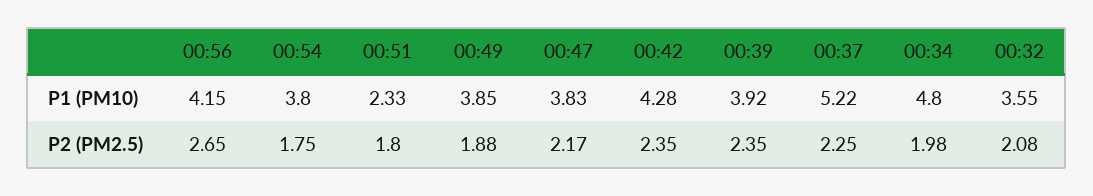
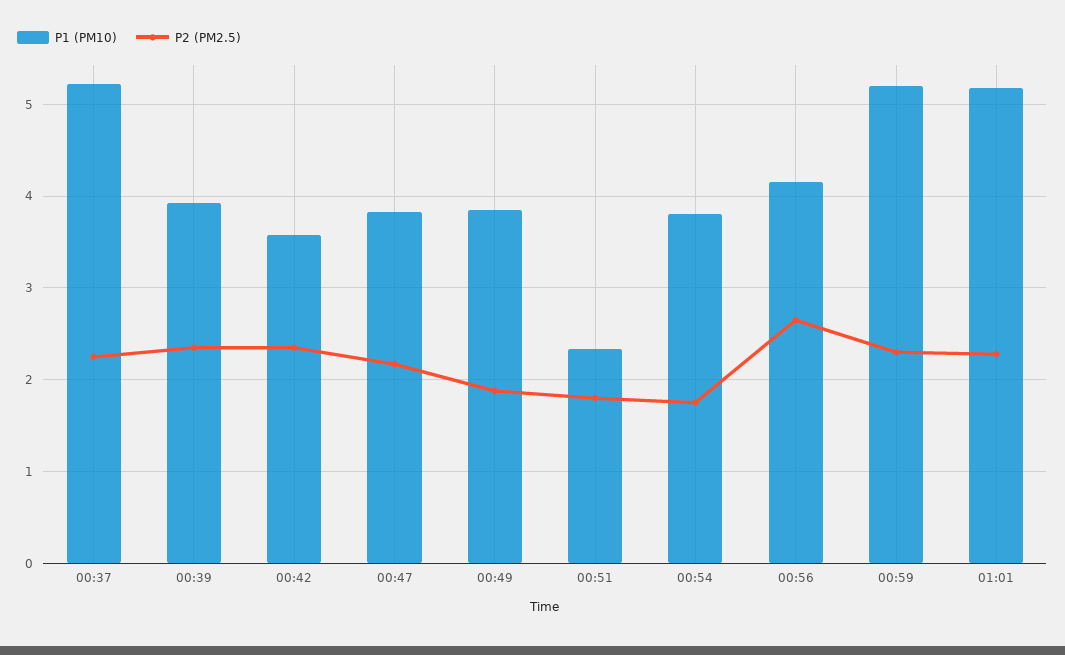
P1 (PM10), 00:42: 4.28 -> 3.6
P1 (PM10), 00:34: 4.8 -> none
P1 (PM10), 00:32: 3.55 -> none
P2 (PM2.5), 00:34: 1.98 -> none
P2 (PM2.5), 00:32: 2.08 -> none
P1 (PM10), 00:59: none -> 5.2
P2 (PM2.5), 00:59: none -> 2.3
P1 (PM10), 01:01: none -> 5.2
P2 (PM2.5), 01:01: none -> 2.3

